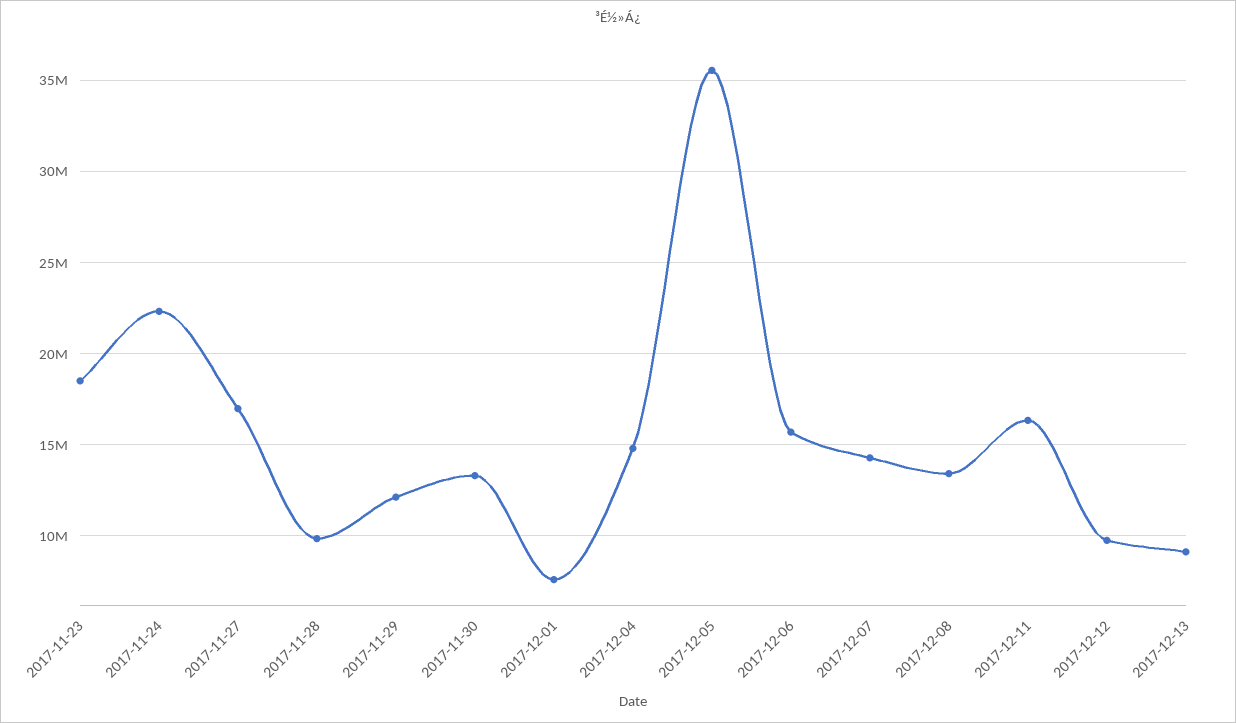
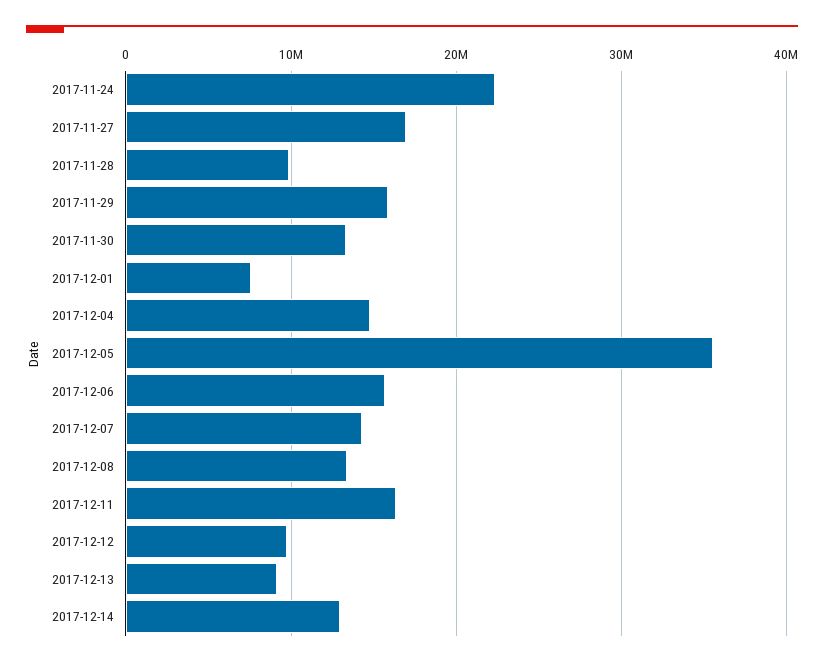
2017-11-23: 18500000 -> none
2017-11-29: 12000000 -> 16000000
2017-12-14: none -> 13000000

